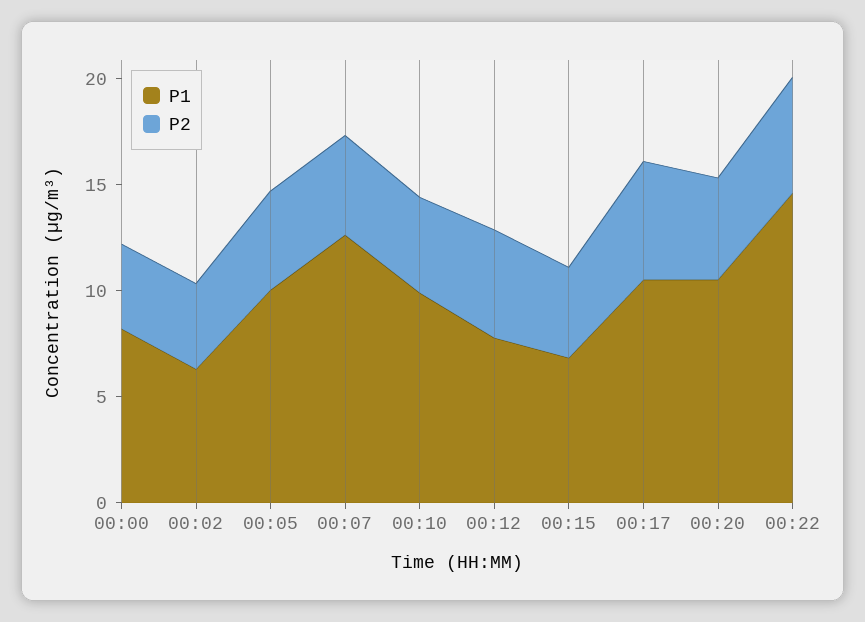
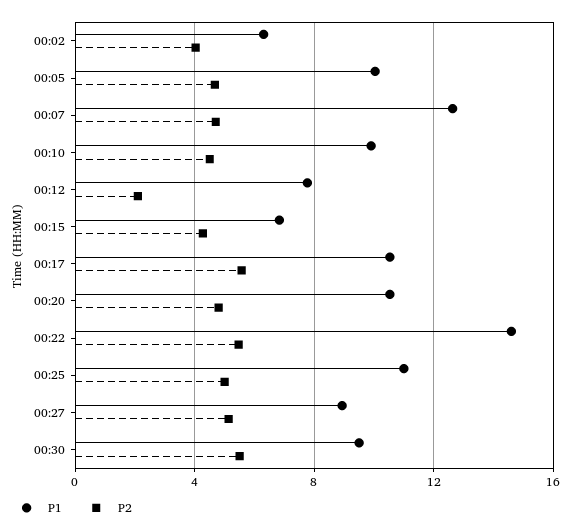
P1, 00:00: 8 -> none
P2, 00:00: 4 -> none
P2, 00:12: 5 -> 2
P1, 00:25: none -> 11
P2, 00:25: none -> 5
P1, 00:27: none -> 9
P2, 00:27: none -> 5
P1, 00:30: none -> 9.5
P2, 00:30: none -> 5.5

